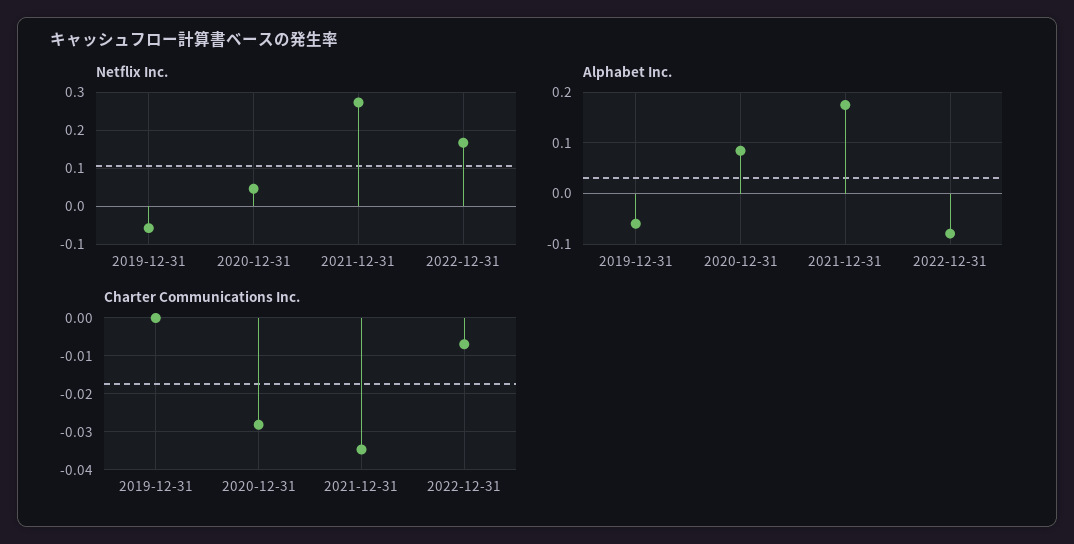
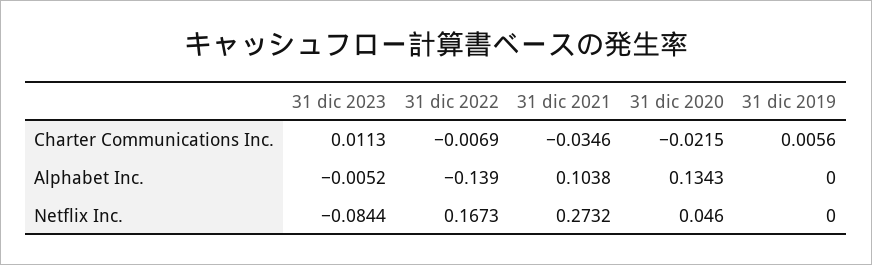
Netflix Inc., 2019-12-31: -0.06 -> 0
Alphabet Inc., 2019-12-31: -0.06 -> 0
Alphabet Inc., 2020-12-31: 0.08 -> 0.1343
Alphabet Inc., 2021-12-31: 0.18 -> 0.1038
Alphabet Inc., 2022-12-31: -0.08 -> -0.139
Charter Communications Inc., 2019-12-31: 0 -> 0.0056
Charter Communications Inc., 2020-12-31: -0.028 -> -0.0215
Charter Communications Inc., 31 dic 2023: none -> 0.0113
Alphabet Inc., 31 dic 2023: none -> -0.0052
Netflix Inc., 31 dic 2023: none -> -0.0844

